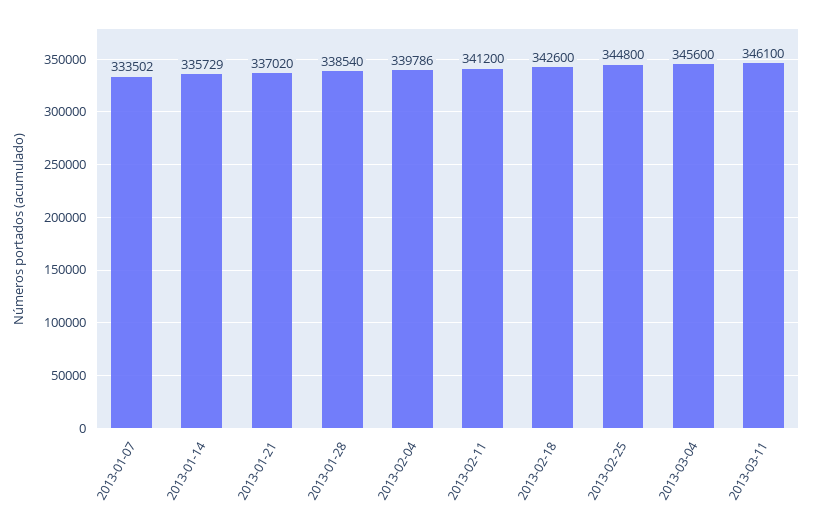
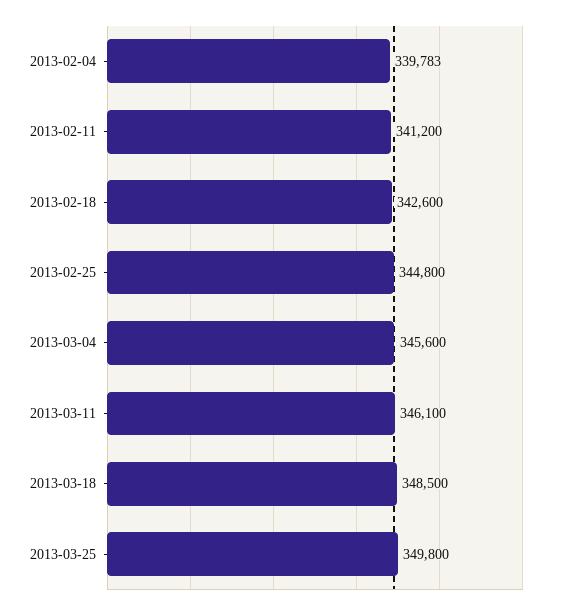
2013-01-07: 333502 -> none
2013-01-14: 335729 -> none
2013-01-21: 337020 -> none
2013-01-28: 338540 -> none
2013-02-04: 339786 -> 339783
2013-03-18: none -> 348500
2013-03-25: none -> 349800

